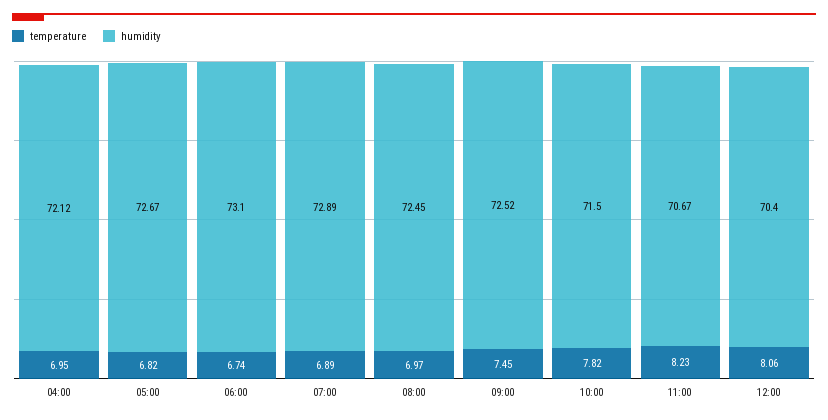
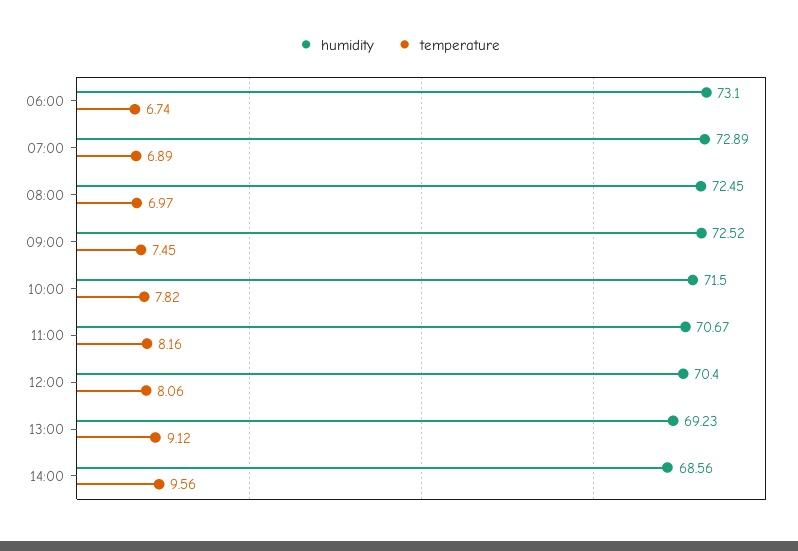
temperature, 04:00: 6.95 -> none
humidity, 04:00: 72.12 -> none
temperature, 05:00: 6.82 -> none
humidity, 05:00: 72.67 -> none
temperature, 11:00: 8.23 -> 8.16
humidity, 13:00: none -> 69.23
temperature, 13:00: none -> 9.12
humidity, 14:00: none -> 68.56
temperature, 14:00: none -> 9.56

